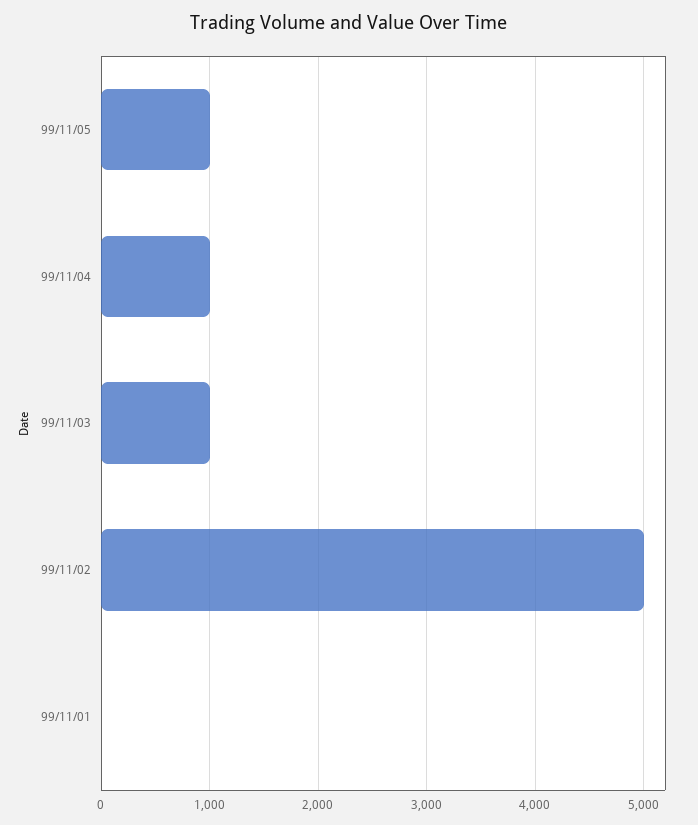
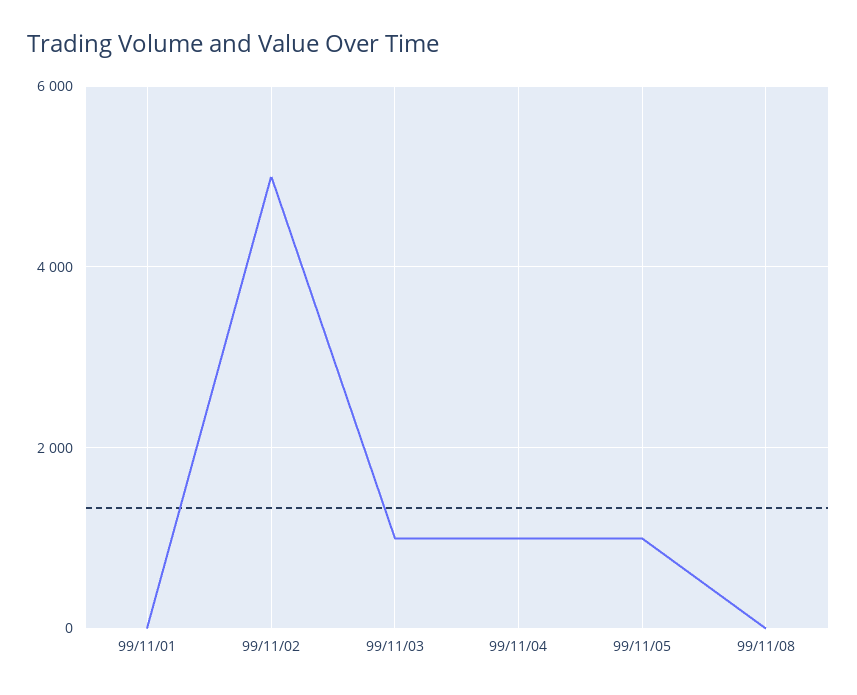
99/11/08: none -> 0

